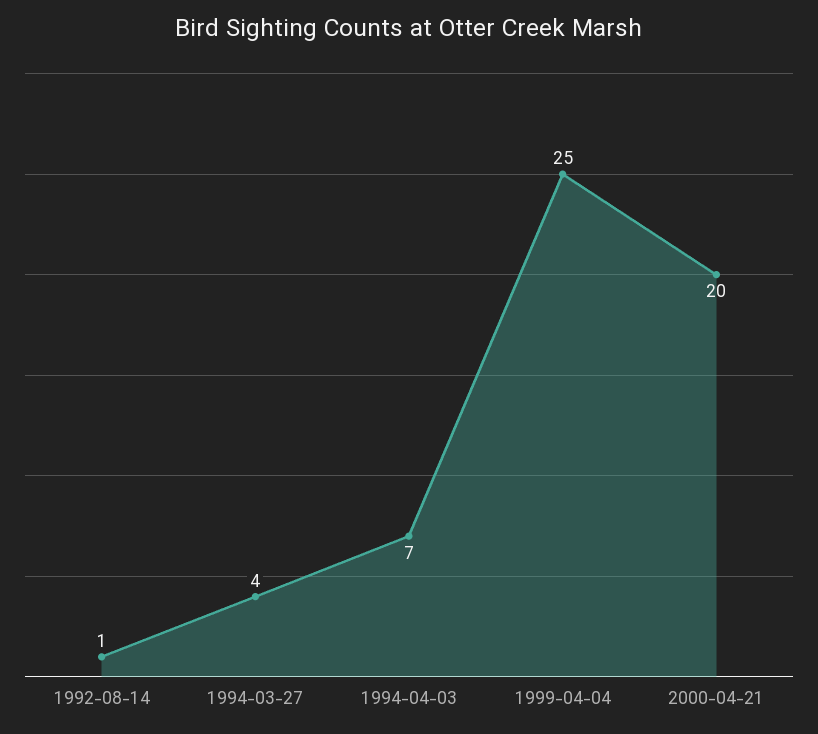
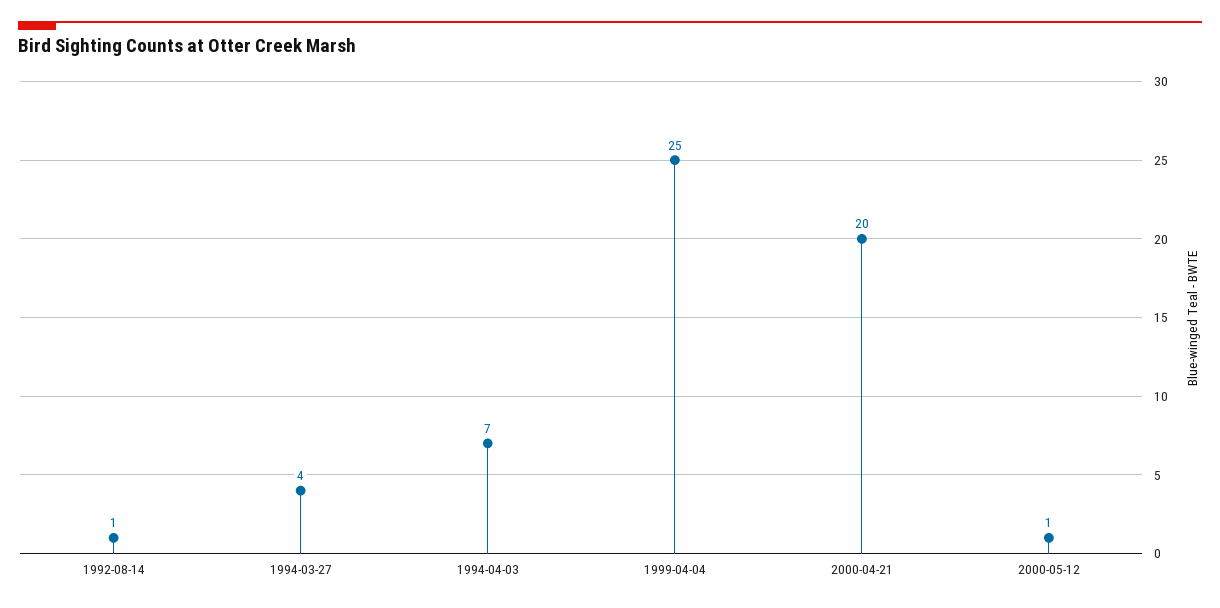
2000-05-12: none -> 1

